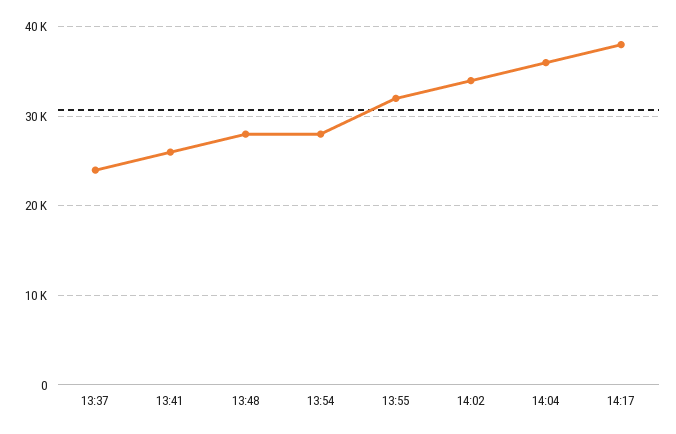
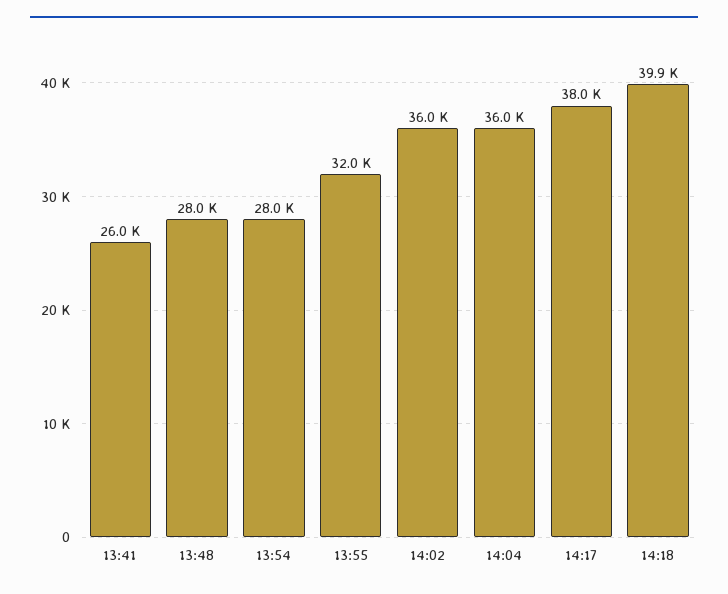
13:37: 24000 -> none
14:02: 34000 -> 36000
14:18: none -> 39900

